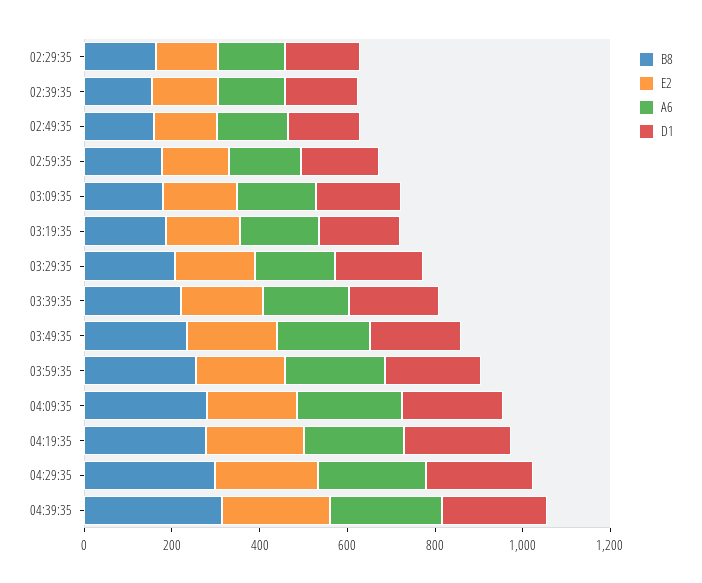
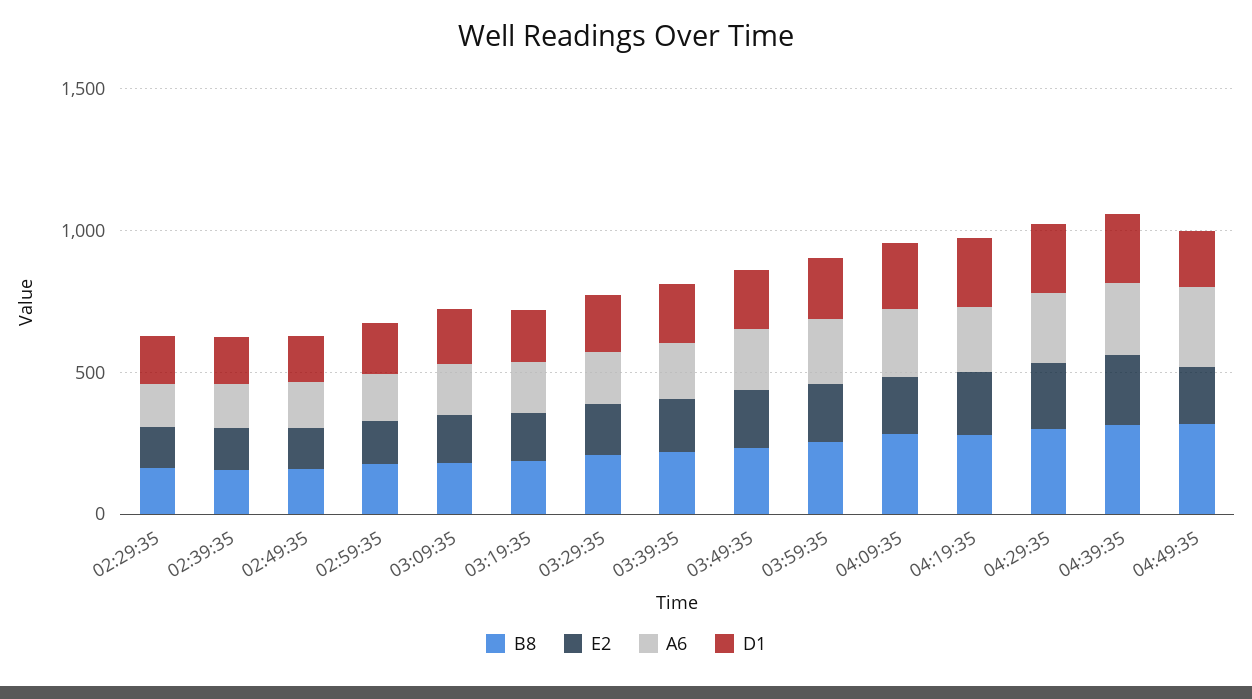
B8, 04:49:35: none -> 300
E2, 04:49:35: none -> 200
A6, 04:49:35: none -> 300
D1, 04:49:35: none -> 200

